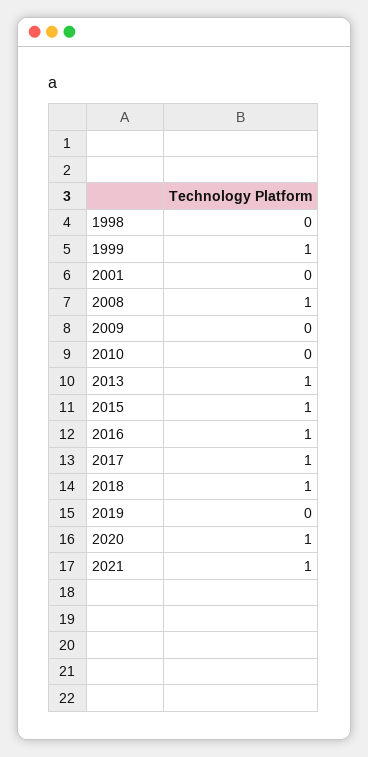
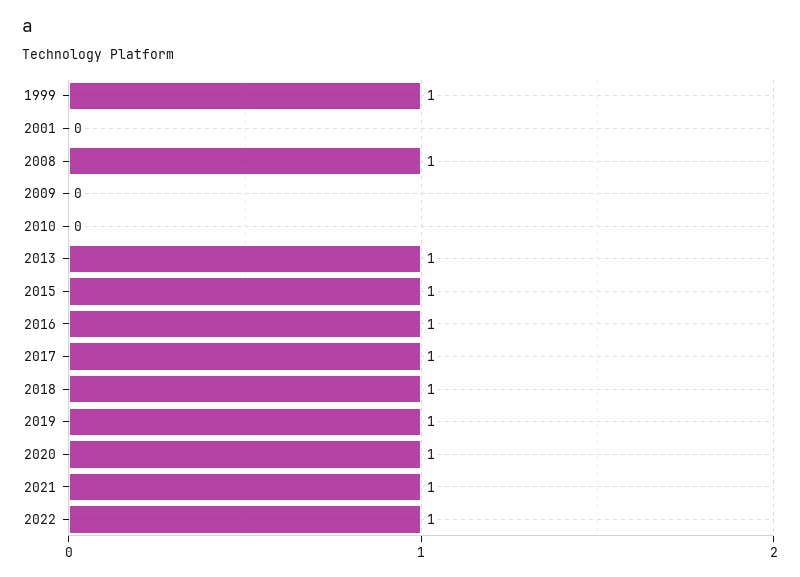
1998: 0 -> none
2019: 0 -> 1
2022: none -> 1

